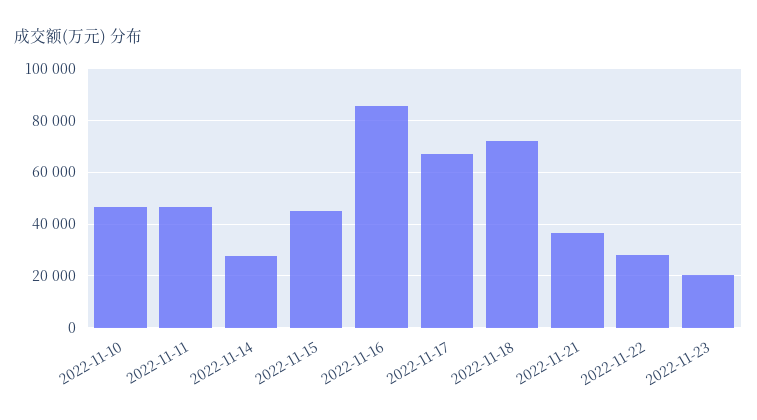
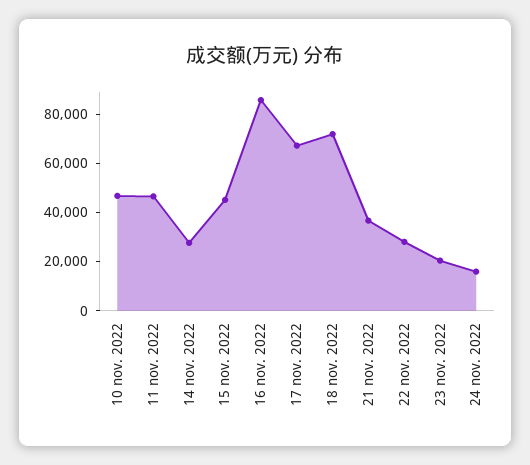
24 nov. 2022: none -> 15000

